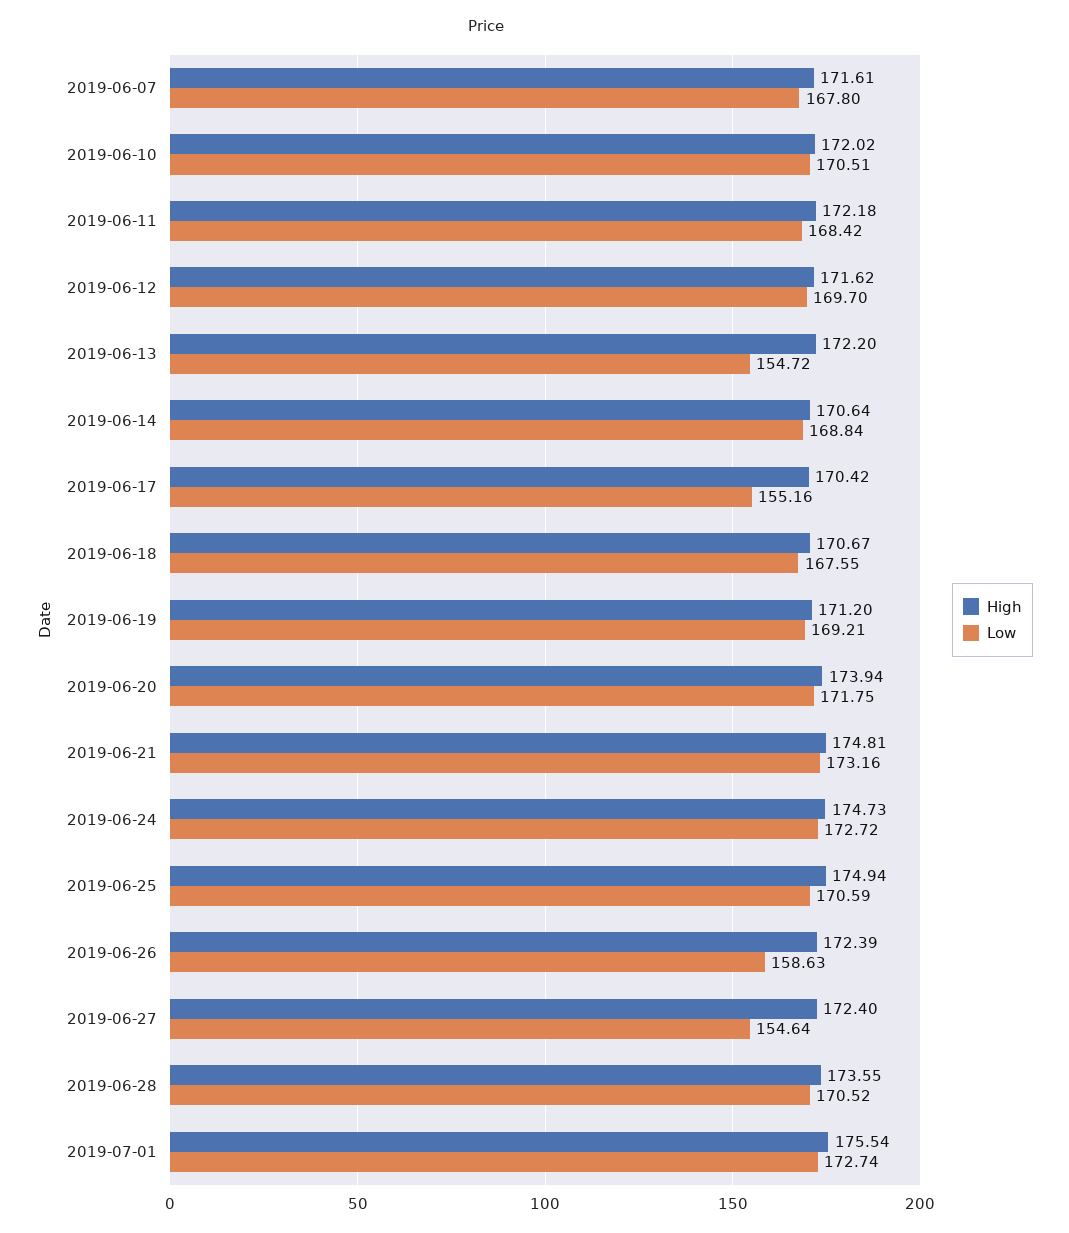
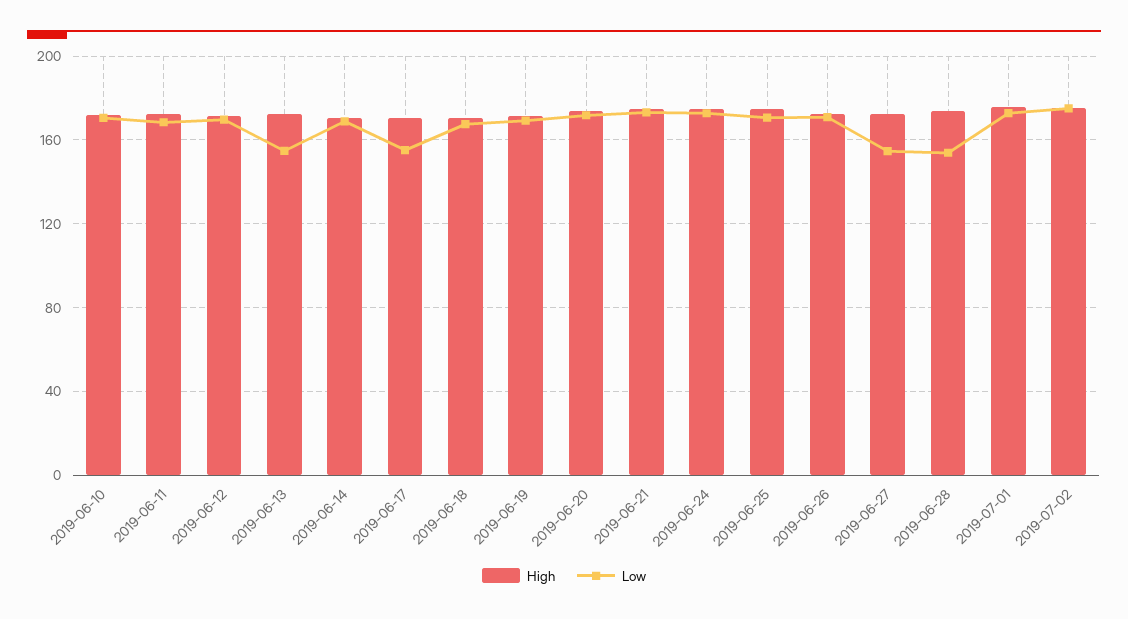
High, 2019-06-07: 171.61 -> none
Low, 2019-06-07: 167.8 -> none
Low, 2019-06-26: 158.63 -> 170
Low, 2019-06-28: 170.52 -> 155
High, 2019-07-02: none -> 175
Low, 2019-07-02: none -> 175

